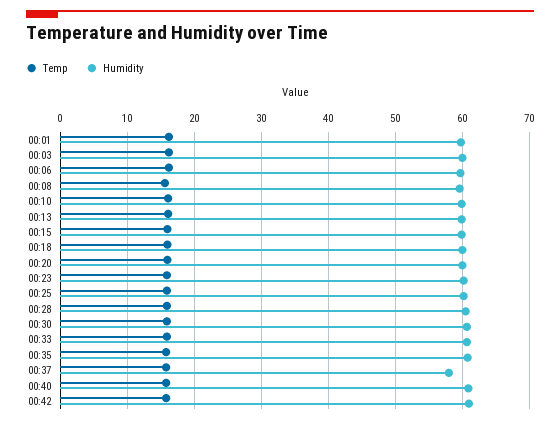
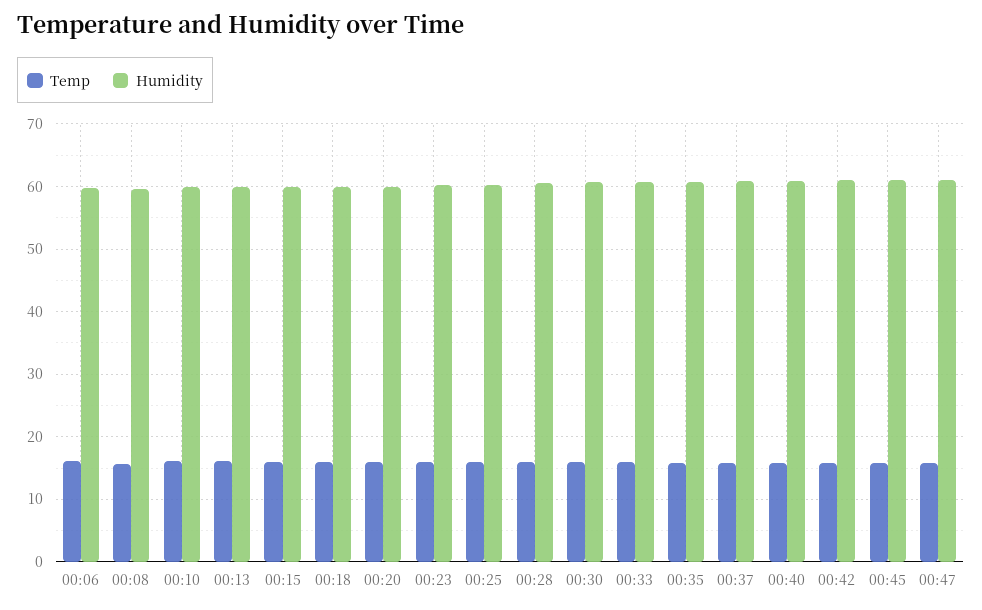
Temp, 00:01: 16 -> none
Humidity, 00:01: 60 -> none
Temp, 00:03: 16 -> none
Humidity, 00:03: 60 -> none
Humidity, 00:37: 58 -> 61
Temp, 00:45: none -> 16
Humidity, 00:45: none -> 61
Temp, 00:47: none -> 16
Humidity, 00:47: none -> 61

